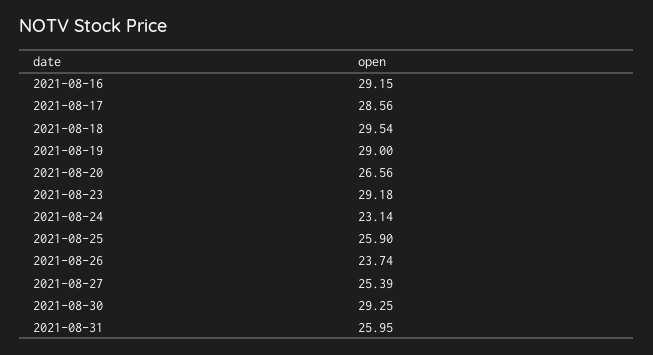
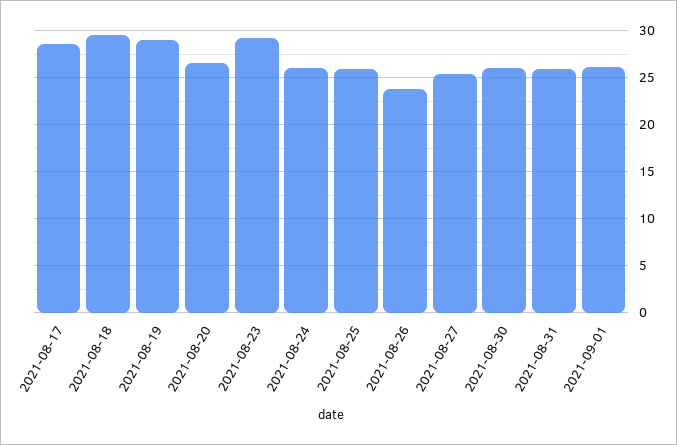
2021-08-16: 29.15 -> none
2021-08-24: 23.14 -> 26
2021-08-30: 29.25 -> 26
2021-09-01: none -> 26

